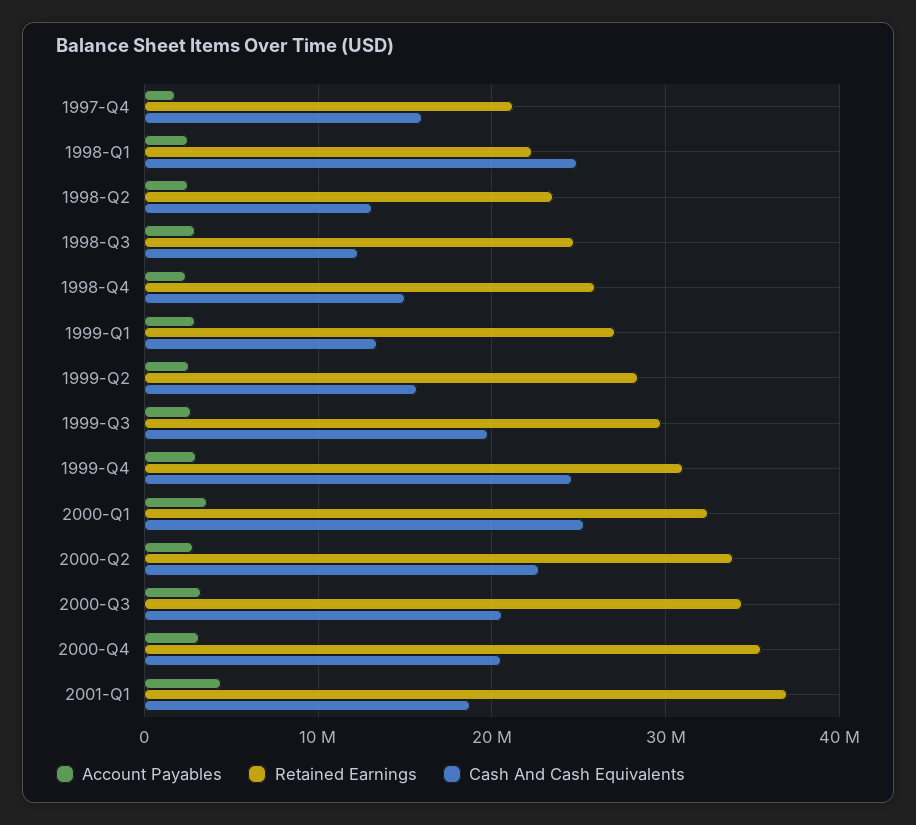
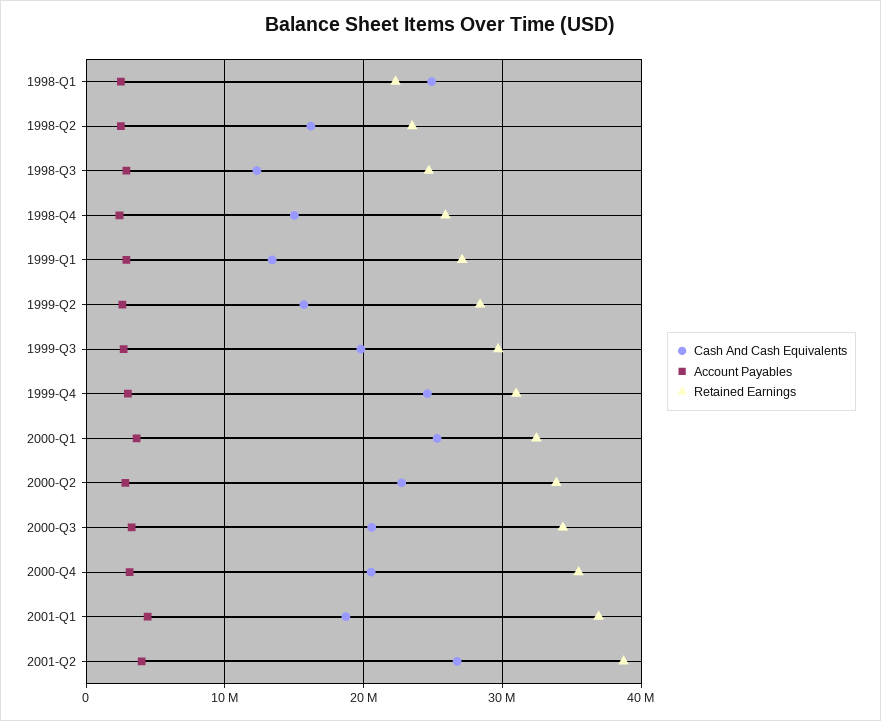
Account Payables, 1997-Q4: 2000000 -> none
Retained Earnings, 1997-Q4: 21000000 -> none
Cash And Cash Equivalents, 1997-Q4: 16000000 -> none
Cash And Cash Equivalents, 1998-Q2: 13000000 -> 16000000
Cash And Cash Equivalents, 2001-Q2: none -> 27000000
Account Payables, 2001-Q2: none -> 4000000
Retained Earnings, 2001-Q2: none -> 39000000

